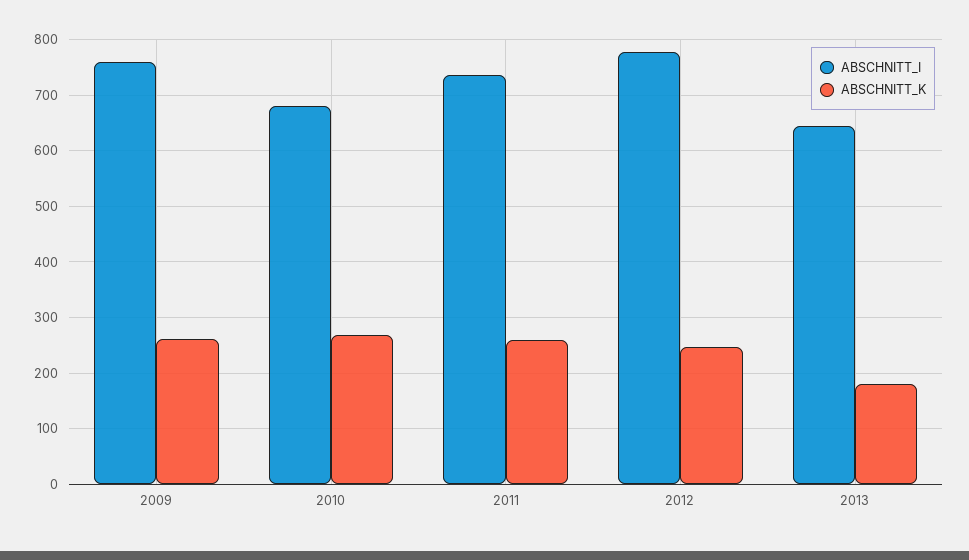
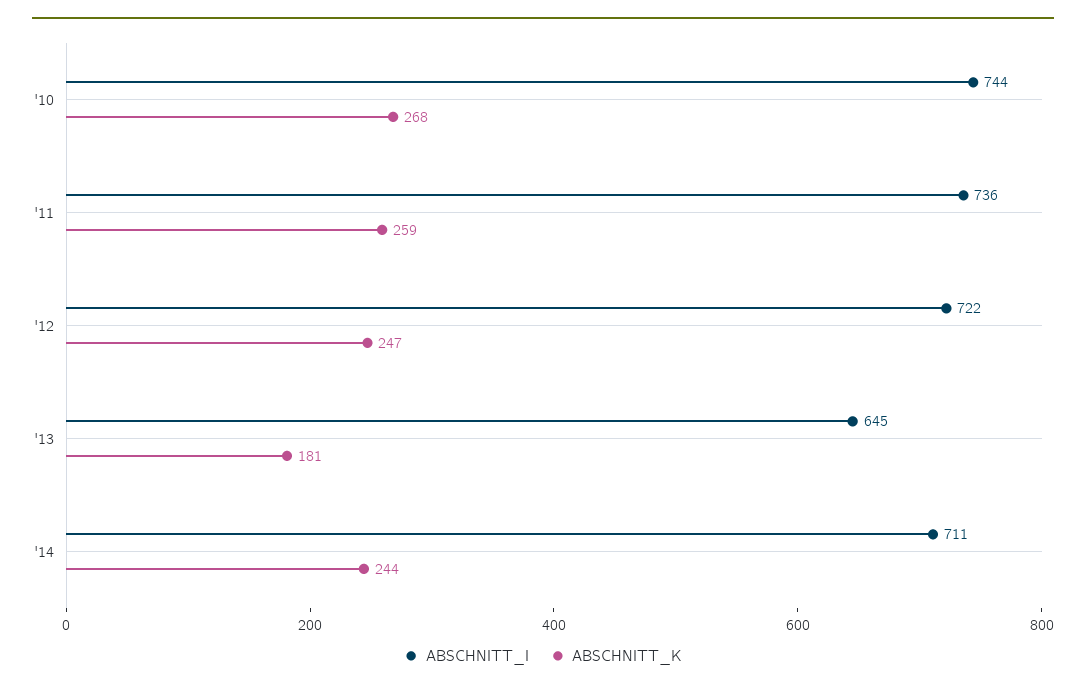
ABSCHNITT_I, 2009: 760 -> none
ABSCHNITT_K, 2009: 260 -> none
ABSCHNITT_I, 2010: 680 -> 744
ABSCHNITT_I, 2012: 780 -> 722
ABSCHNITT_I, '14: none -> 711
ABSCHNITT_K, '14: none -> 244

